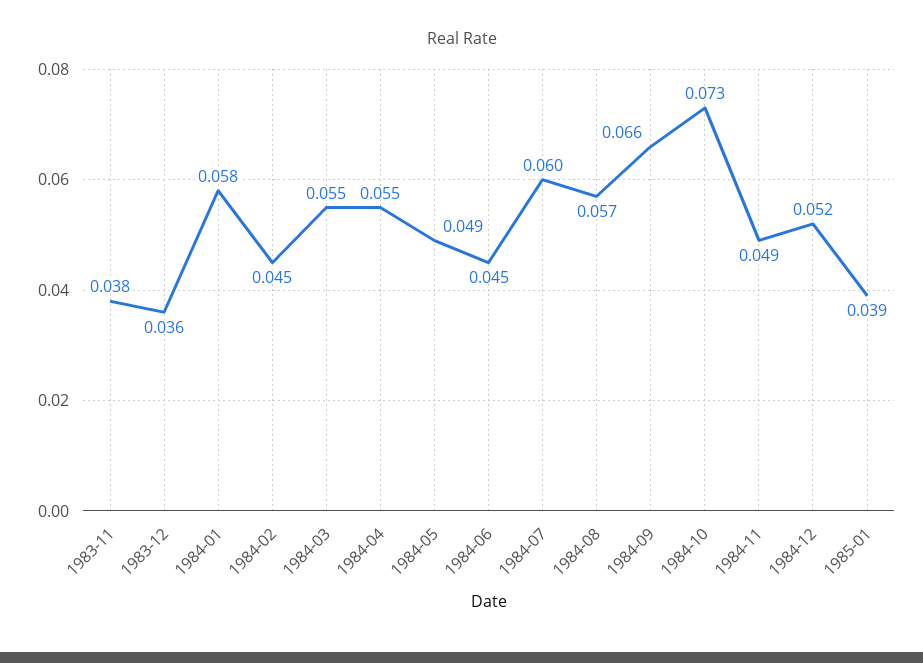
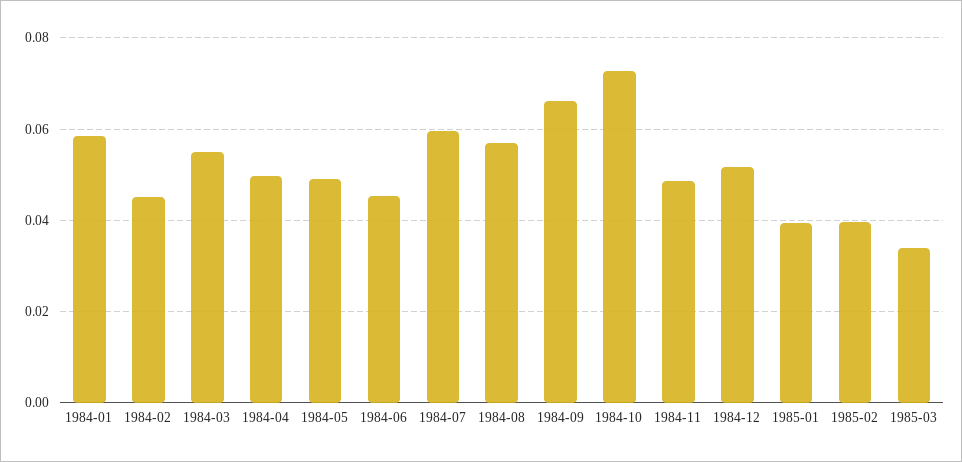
1983-11: 0.038 -> none
1983-12: 0.036 -> none
1984-04: 0.055 -> 0.05
1985-02: none -> 0.04
1985-03: none -> 0.034

